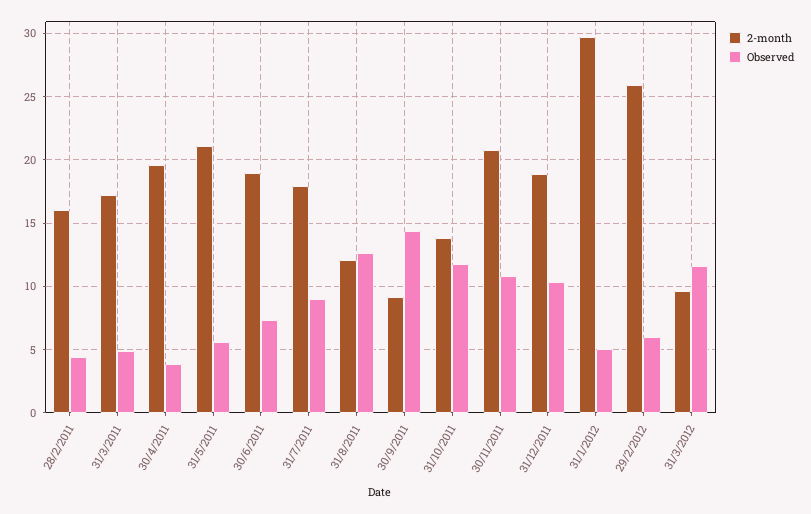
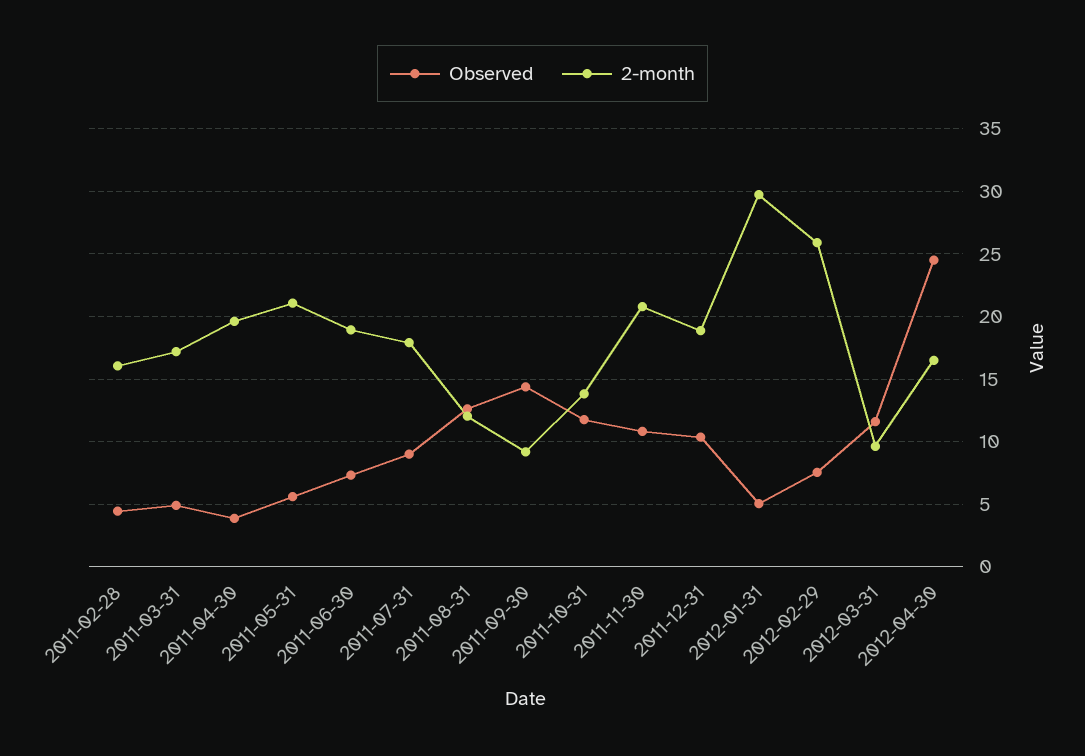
Observed, 29/2/2012: 6 -> 7.5
Observed, 2012-04-30: none -> 24.5
2-month, 2012-04-30: none -> 16.5

